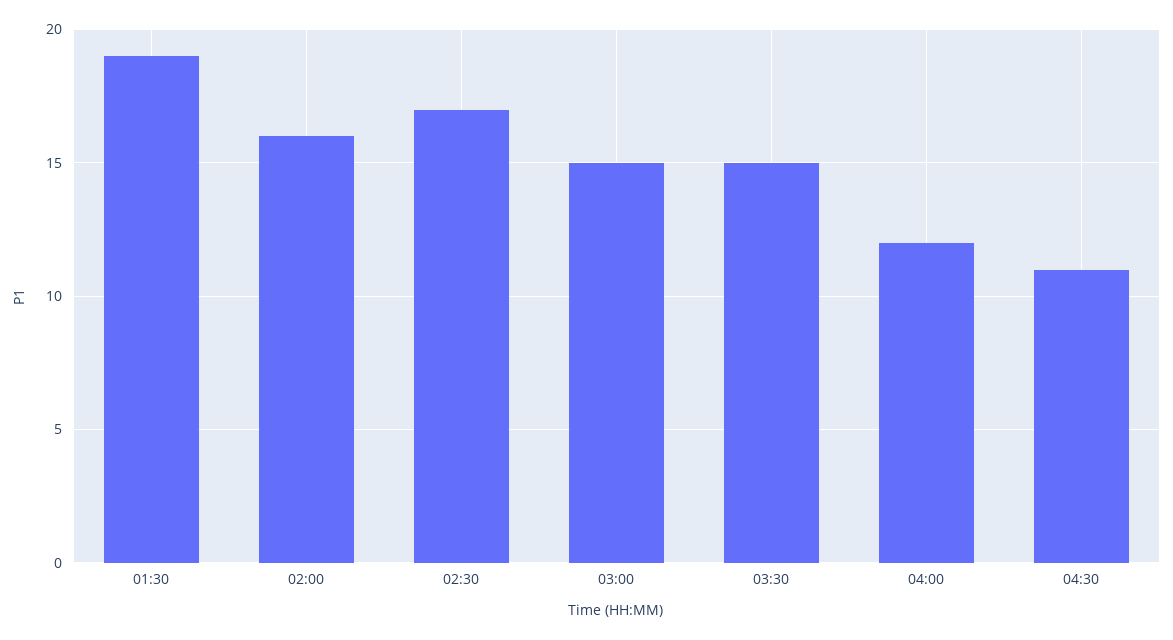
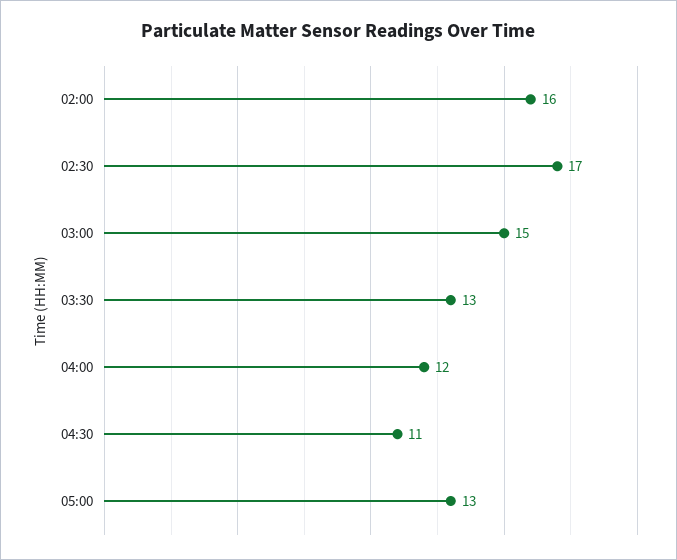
01:30: 19 -> none
03:30: 15 -> 13
05:00: none -> 13

